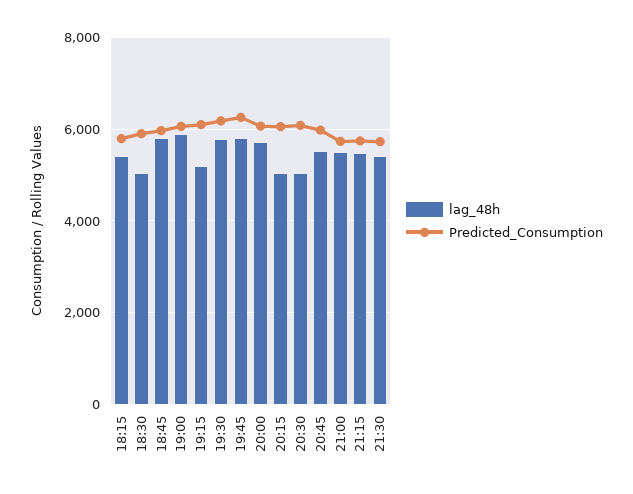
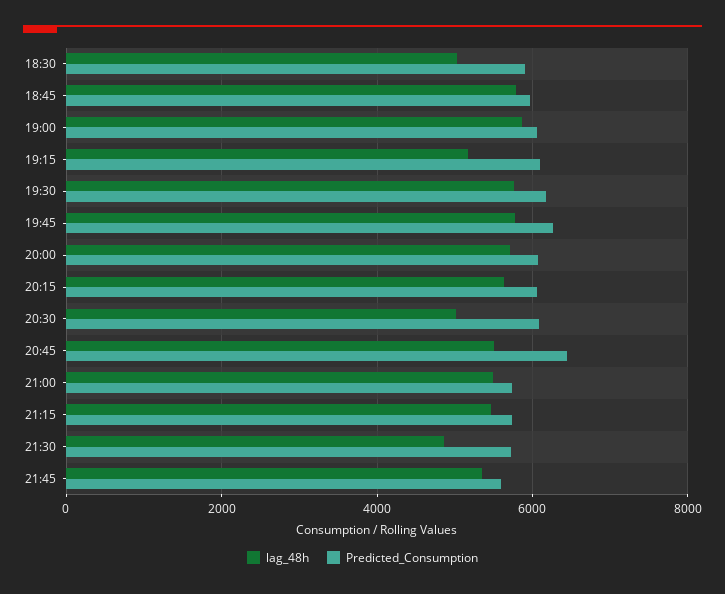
lag_48h, 18:15: 5400 -> none
Predicted_Consumption, 18:15: 5800 -> none
lag_48h, 20:15: 5000 -> 5600
Predicted_Consumption, 20:45: 6000 -> 6400
lag_48h, 21:30: 5400 -> 4800
lag_48h, 21:45: none -> 5400
Predicted_Consumption, 21:45: none -> 5600

